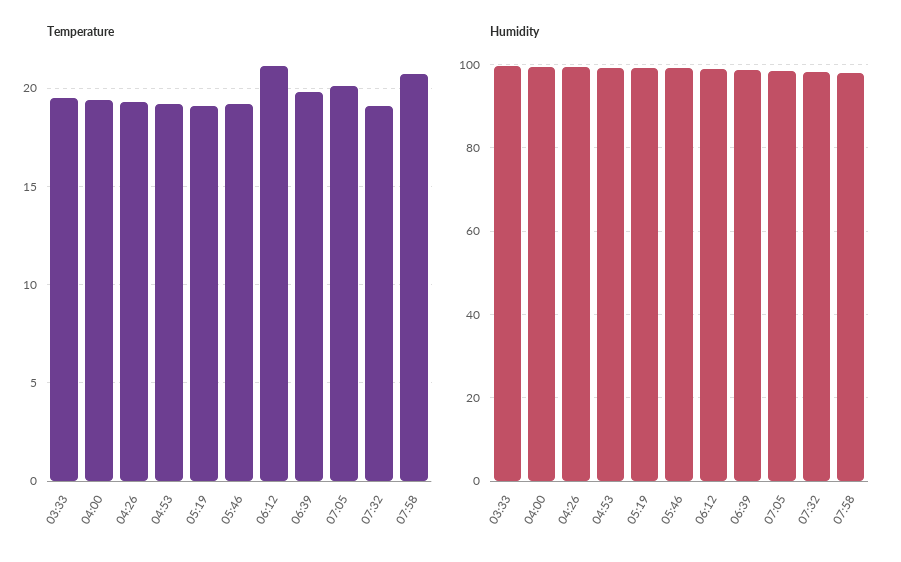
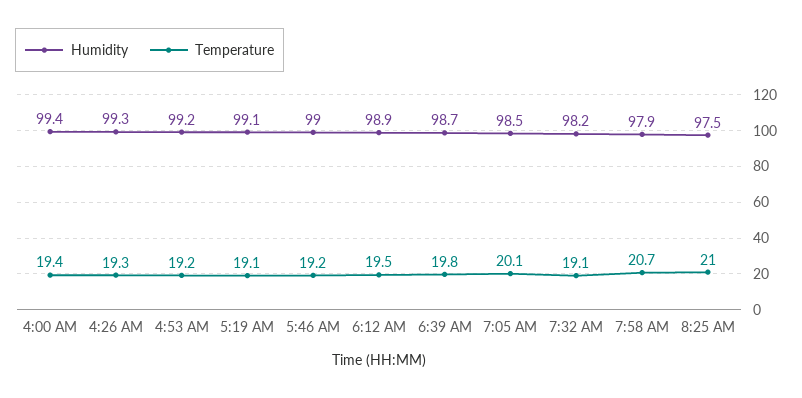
Temperature, 03:33: 19.5 -> none
Temperature, 06:12: 21 -> 19.5
Humidity, 03:33: 100 -> none
Humidity, 8:25 AM: none -> 97.5
Temperature, 8:25 AM: none -> 21

